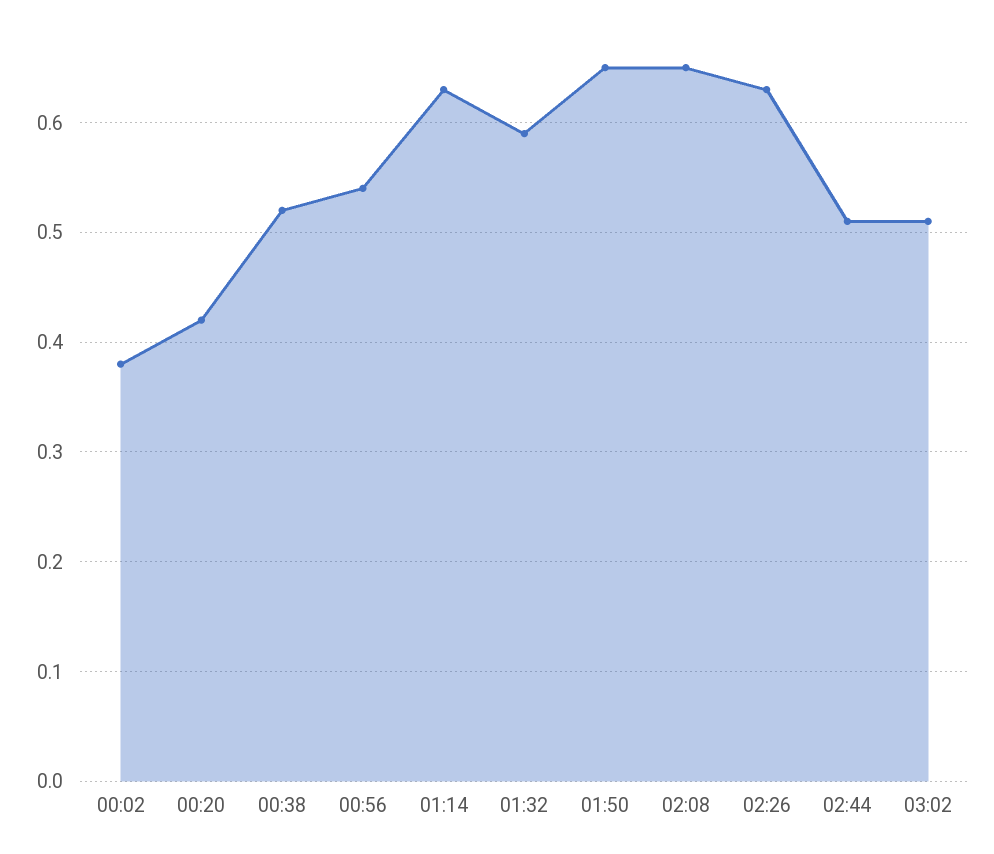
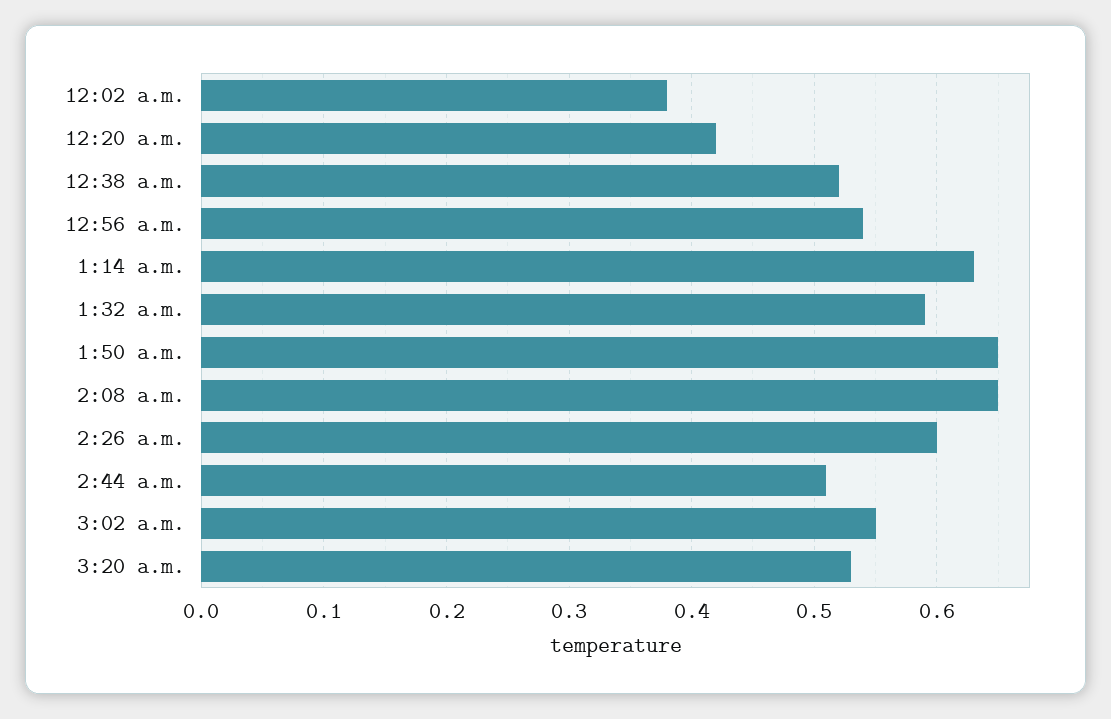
02:26: 0.63 -> 0.6
03:02: 0.51 -> 0.55
3:20 a.m.: none -> 0.53

